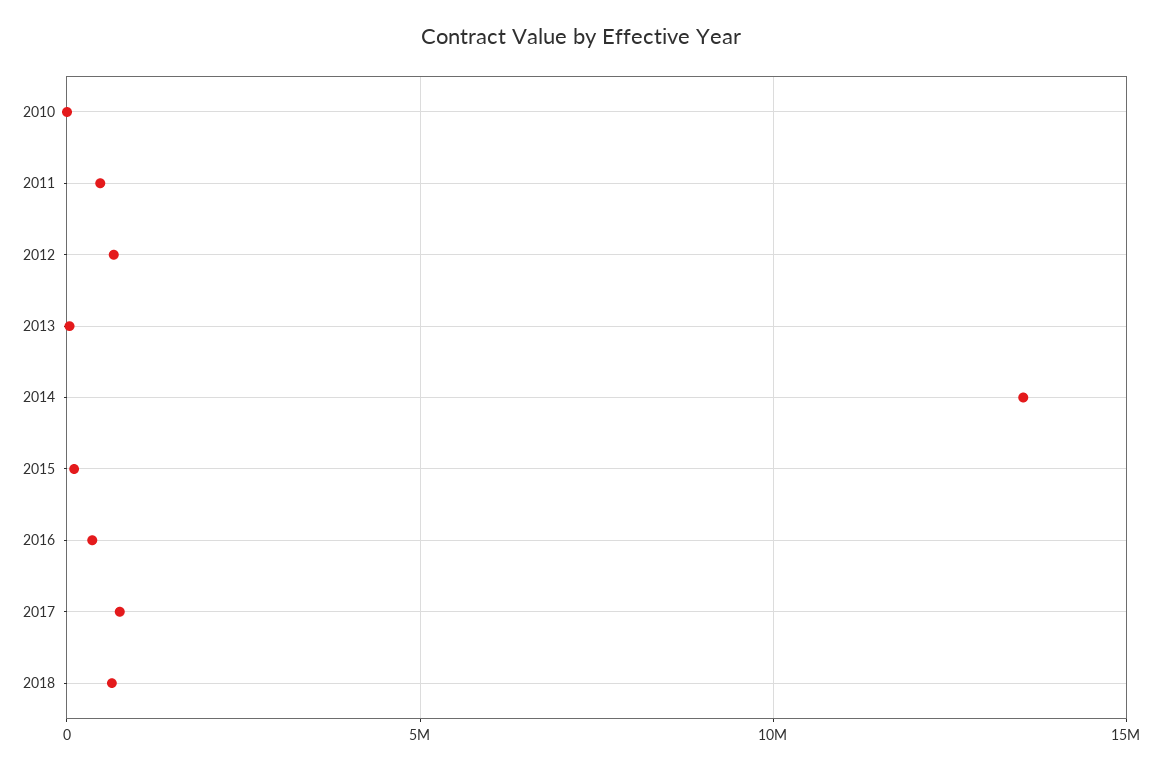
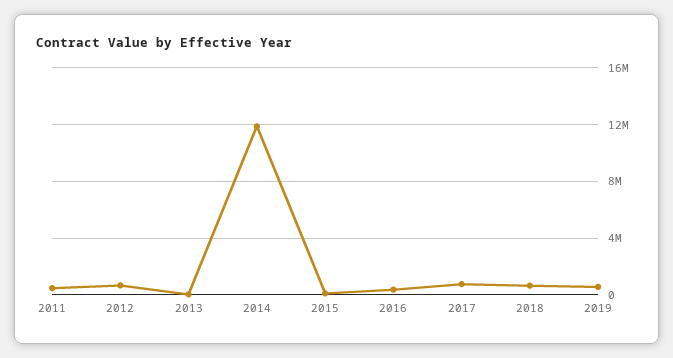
2010: 0 -> none
2014: 13500000 -> 12000000
2019: none -> 500000

